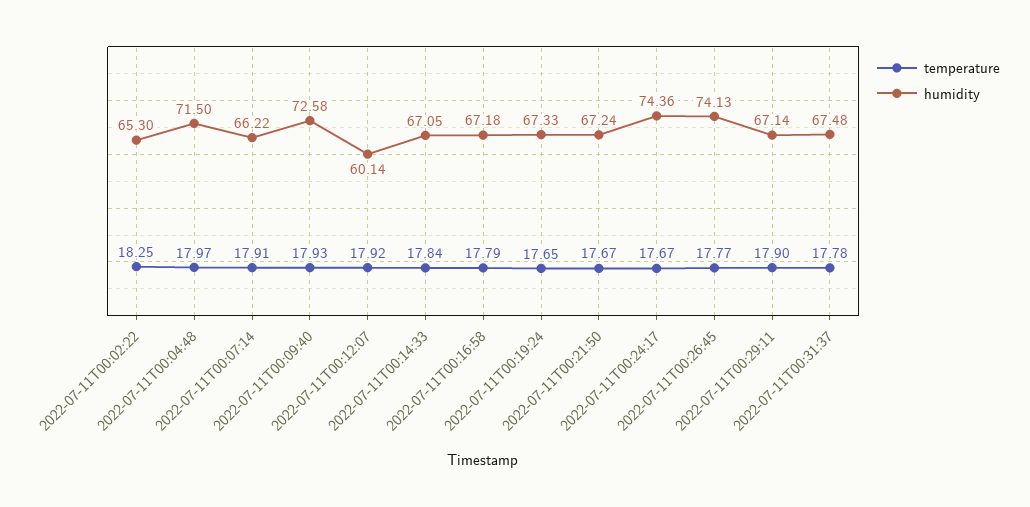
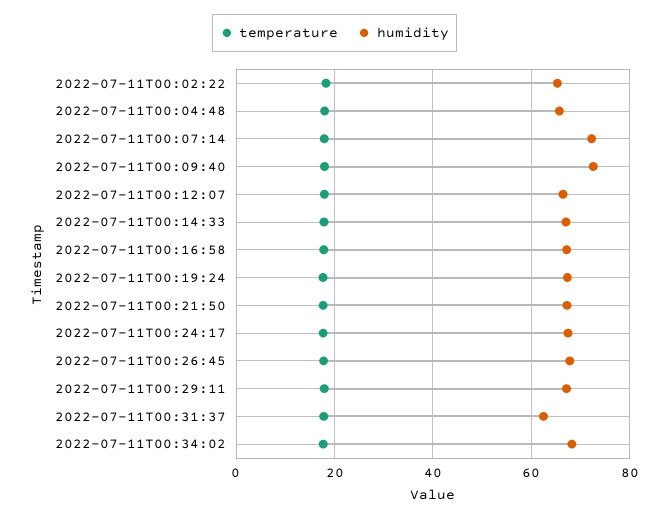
humidity, 2022-07-11T00:04:48: 71.5 -> 66
humidity, 2022-07-11T00:07:14: 66.22 -> 72
humidity, 2022-07-11T00:12:07: 60.14 -> 66
humidity, 2022-07-11T00:24:17: 74.36 -> 68
humidity, 2022-07-11T00:26:45: 74.13 -> 68
humidity, 2022-07-11T00:31:37: 67.48 -> 62
temperature, 2022-07-11T00:34:02: none -> 18
humidity, 2022-07-11T00:34:02: none -> 68

